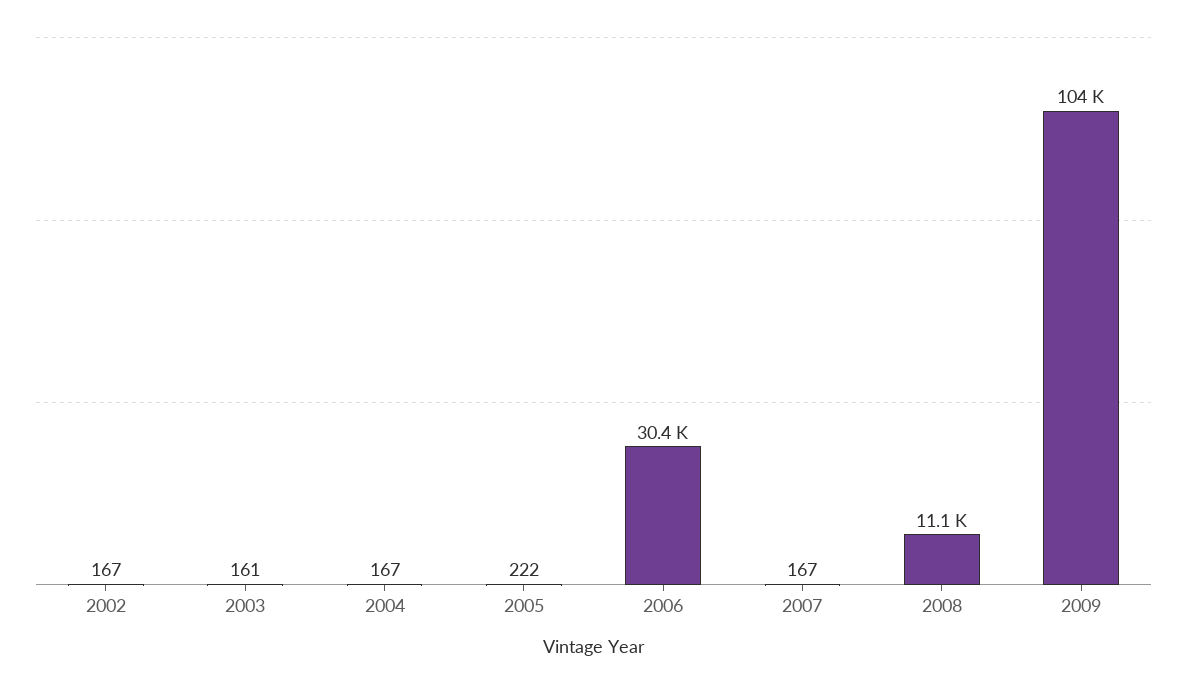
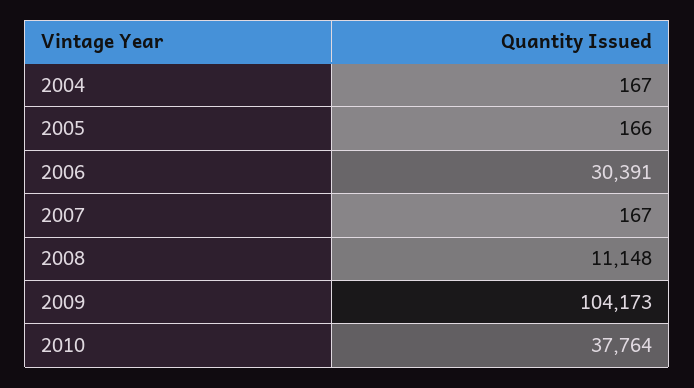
2002: 167 -> none
2003: 161 -> none
2005: 222 -> 166
2010: none -> 37764

